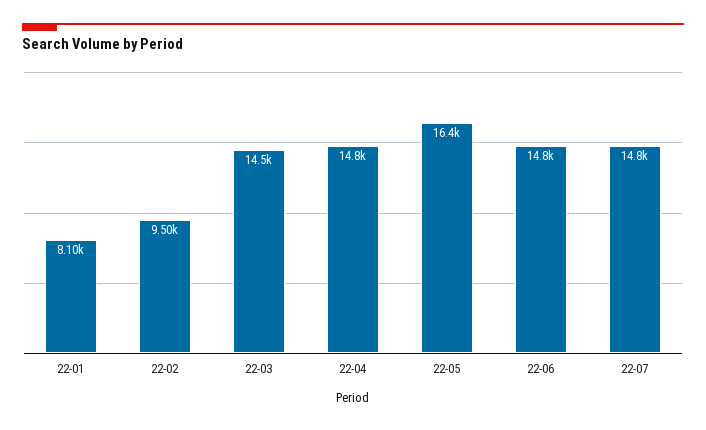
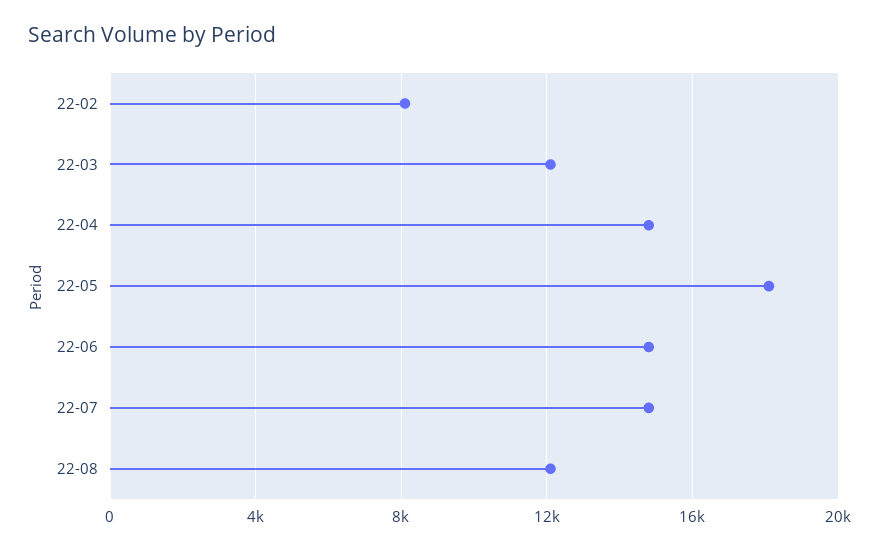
22-01: 8100 -> none
22-02: 9500 -> 8000
22-03: 14500 -> 12000
22-05: 16400 -> 18000
22-08: none -> 12000

